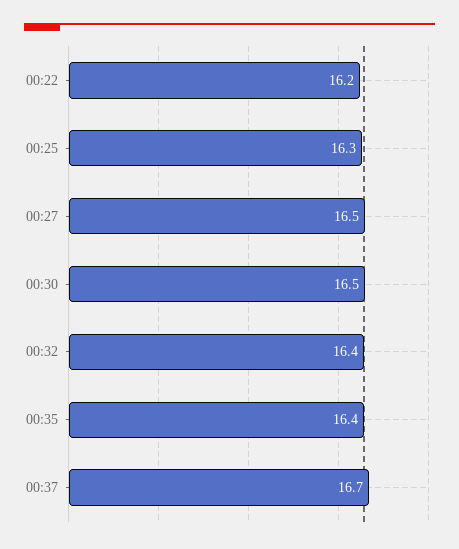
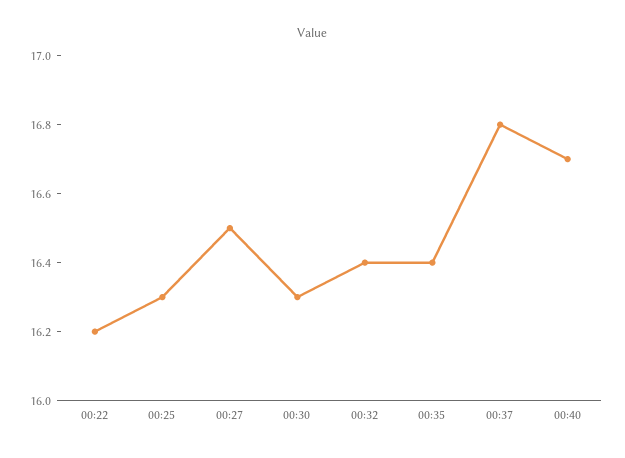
00:30: 16.5 -> 16.3
00:37: 16.7 -> 16.8
00:40: none -> 16.7

